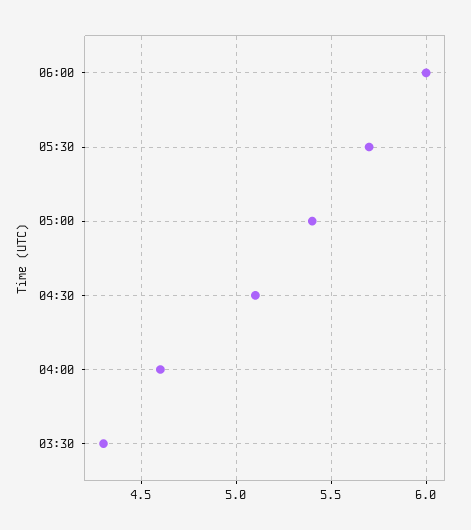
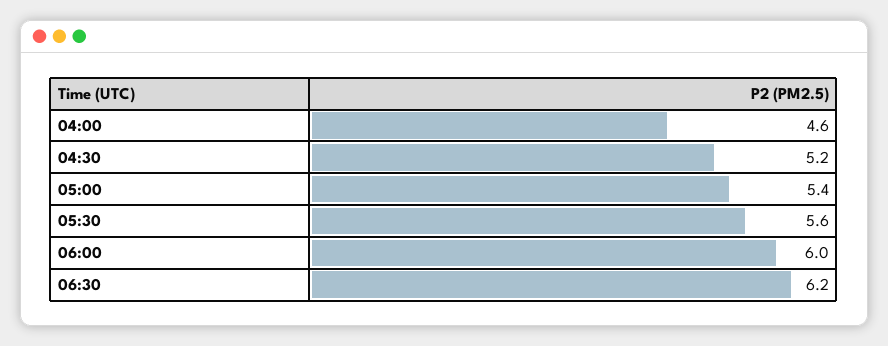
05:30: 5.7 -> 5.6
04:30: 5.1 -> 5.2
03:30: 4.3 -> none
06:30: none -> 6.2

